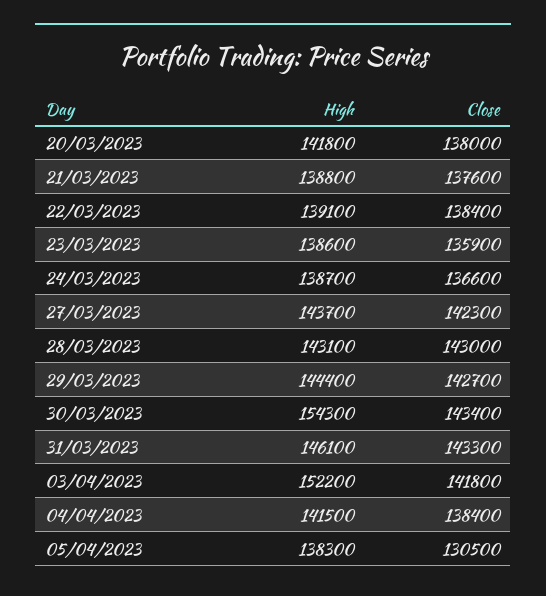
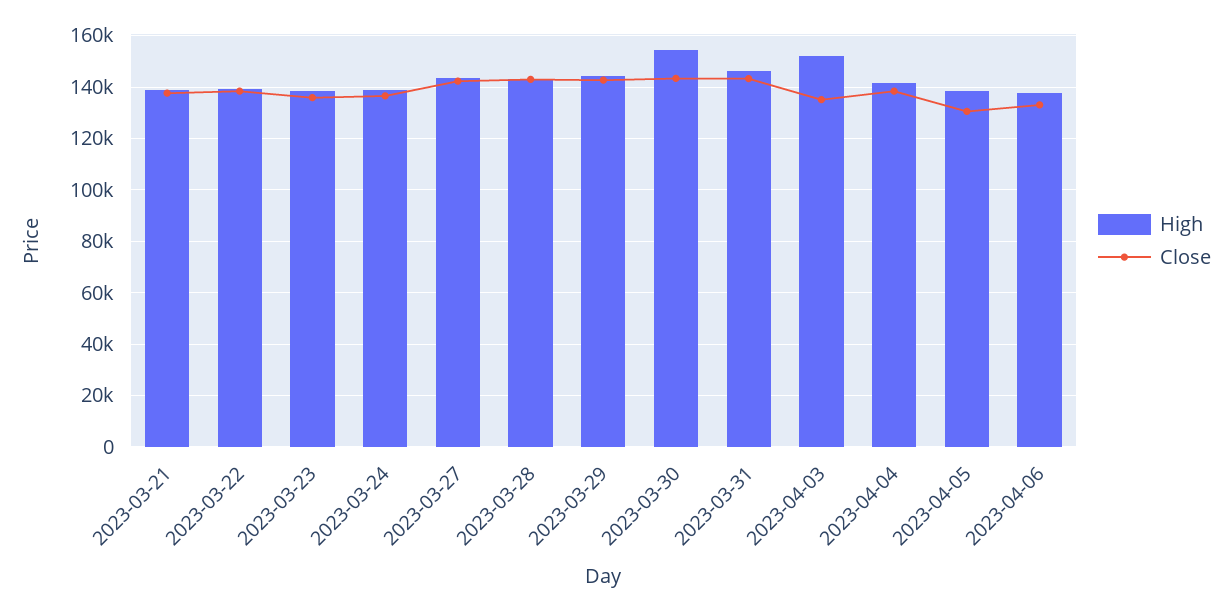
High, 20/03/2023: 141800 -> none
Close, 20/03/2023: 138000 -> none
Close, 03/04/2023: 141800 -> 135000
High, 2023-04-06: none -> 137500
Close, 2023-04-06: none -> 132500

